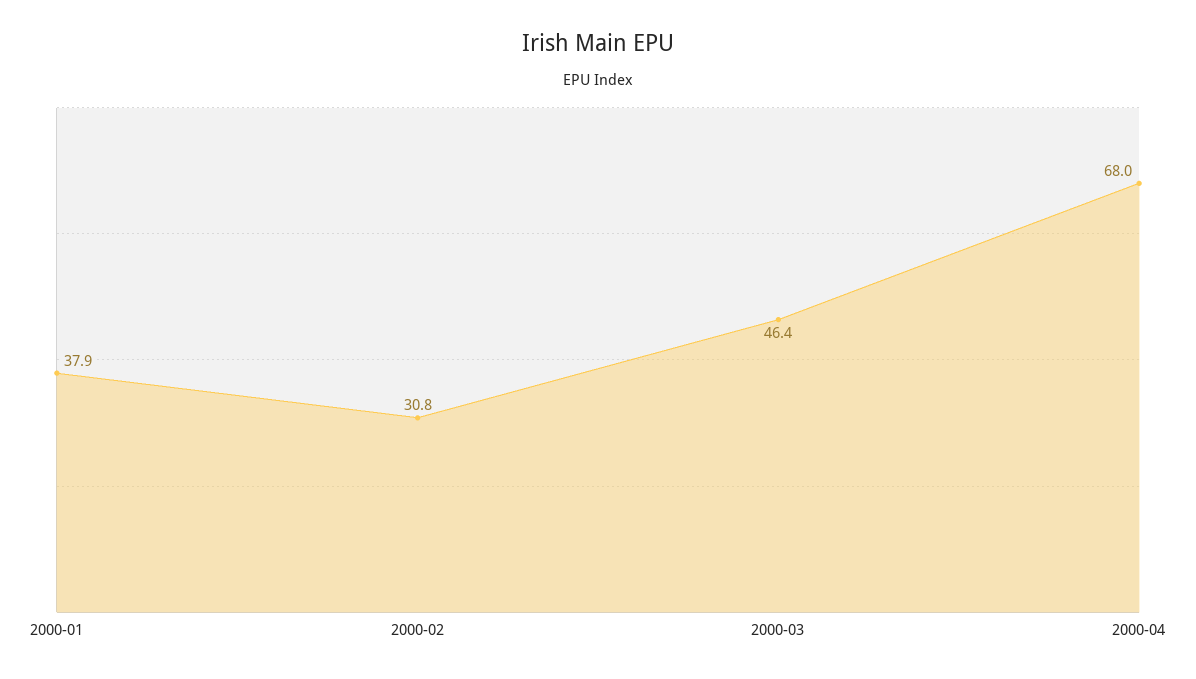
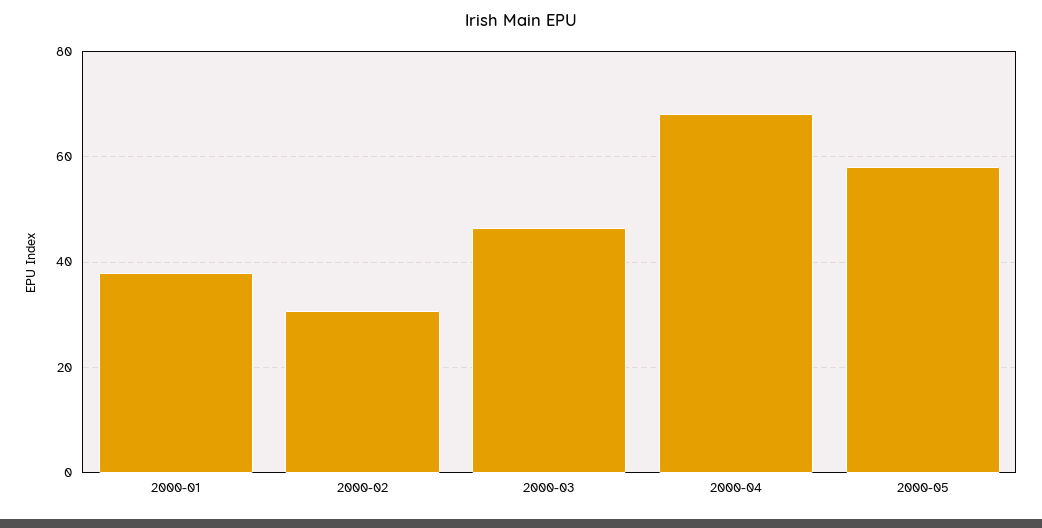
2000-05: none -> 58

